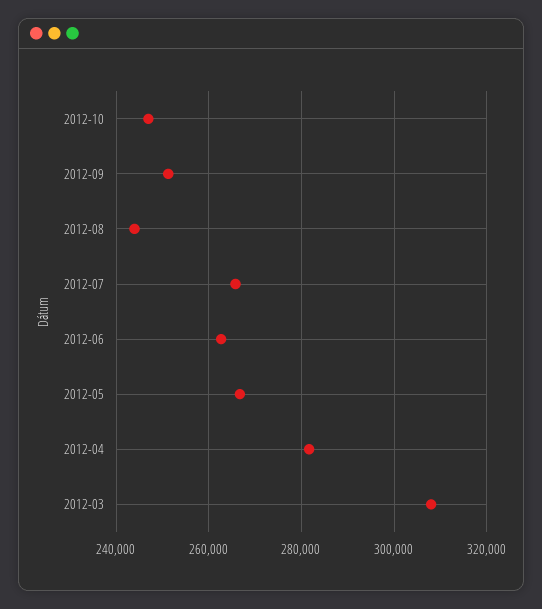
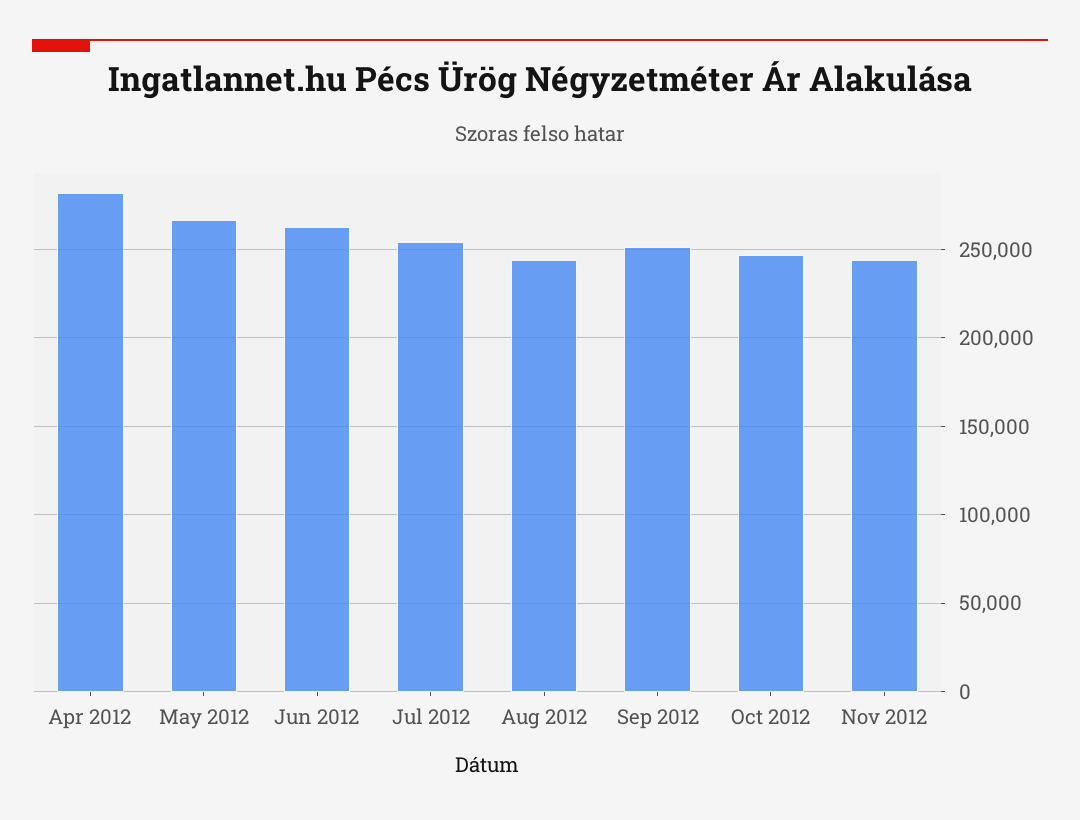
2012-07: 266000 -> 255000
2012-03: 308000 -> none
Nov 2012: none -> 245000

